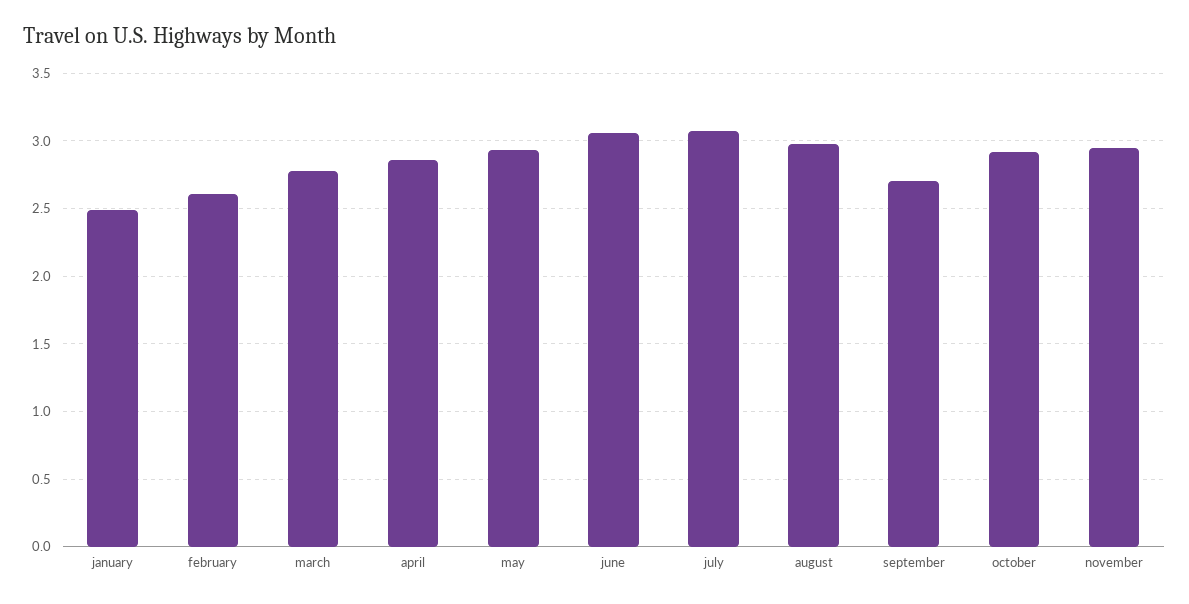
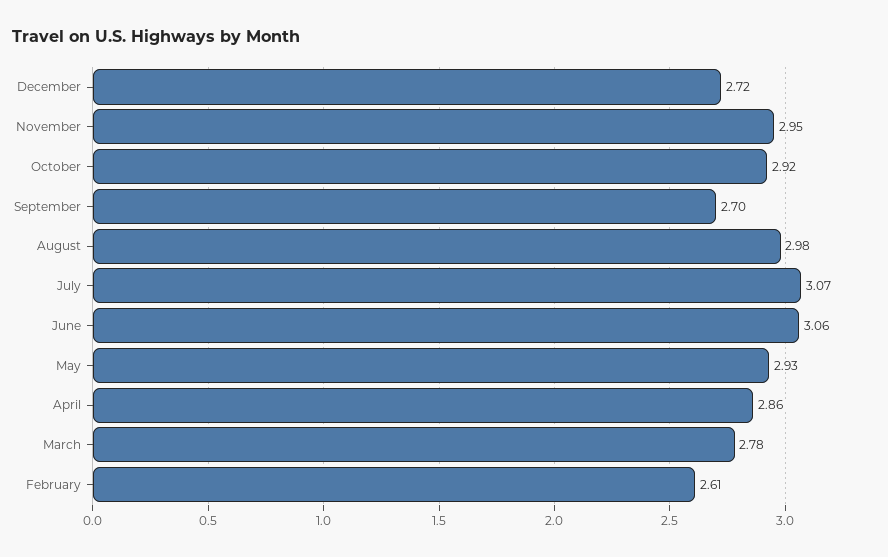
january: 2.5 -> none
December: none -> 2.72

